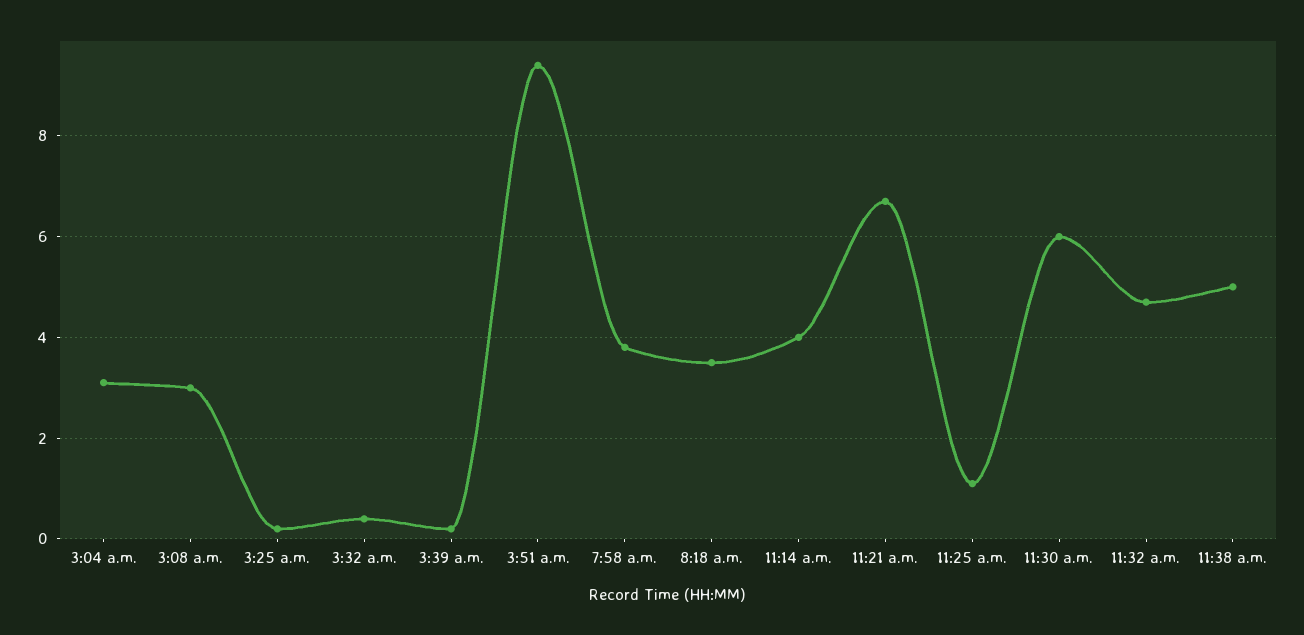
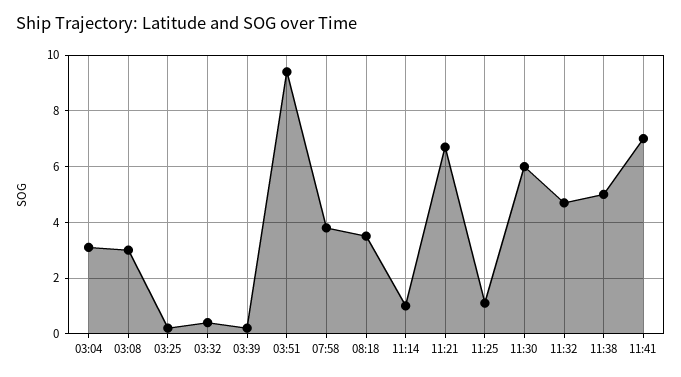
11:14 a.m.: 4 -> 1
11:41: none -> 7

